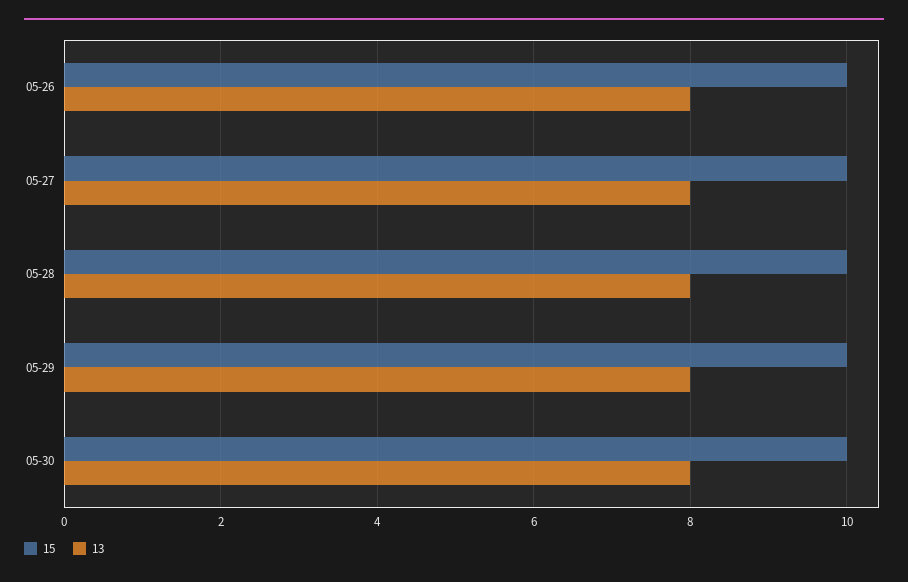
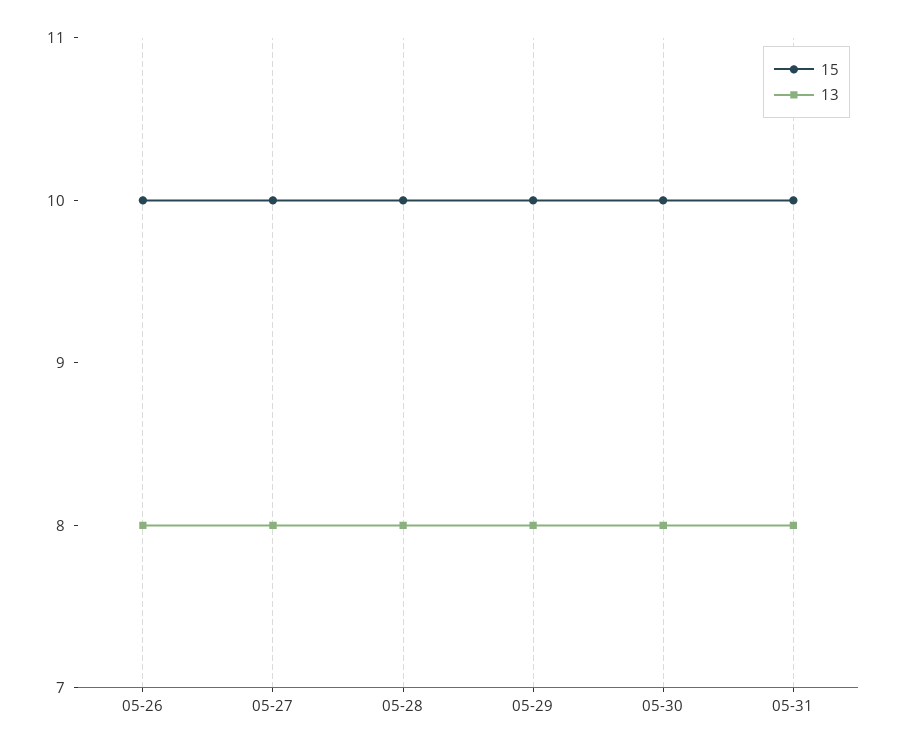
15, 05-31: none -> 10
13, 05-31: none -> 8

